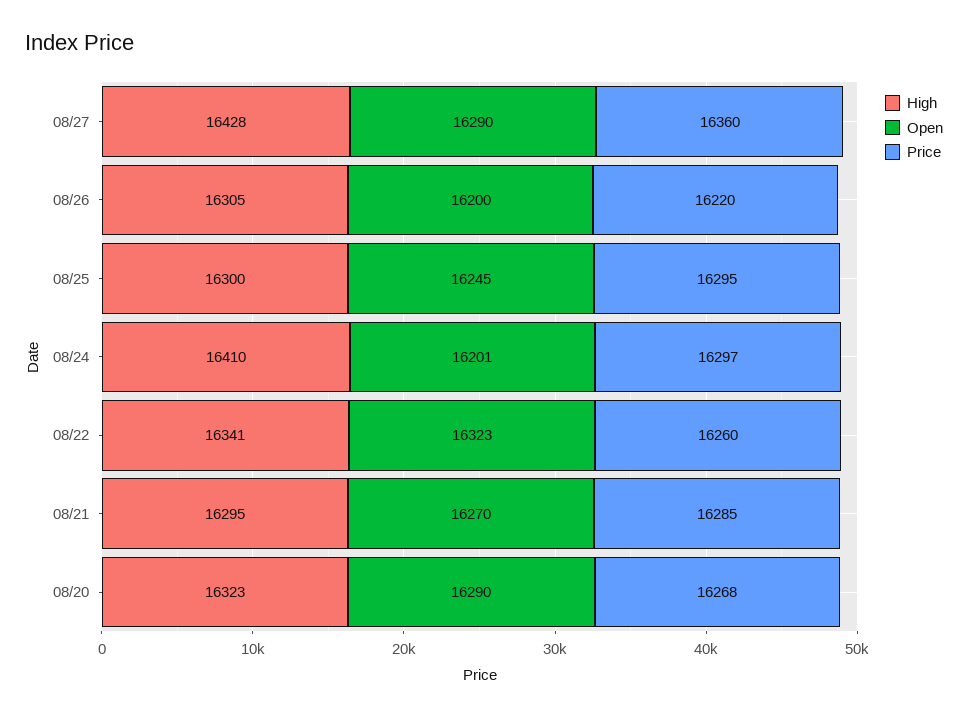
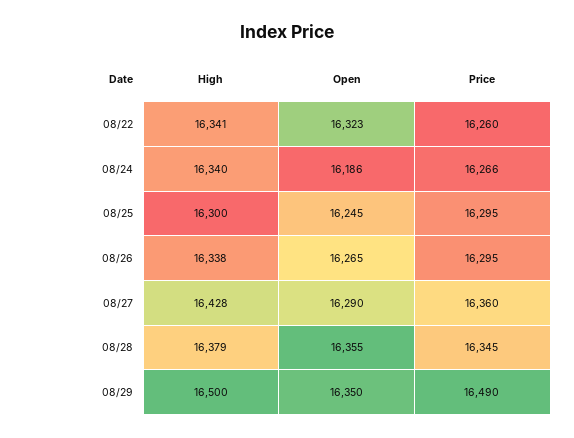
High, 08/26: 16305 -> 16338
Open, 08/26: 16200 -> 16265
Price, 08/26: 16220 -> 16295
High, 08/24: 16410 -> 16340
Open, 08/24: 16201 -> 16186
Price, 08/24: 16297 -> 16266
High, 08/21: 16295 -> none
Open, 08/21: 16270 -> none
Price, 08/21: 16285 -> none
High, 08/20: 16323 -> none
Open, 08/20: 16290 -> none
Price, 08/20: 16268 -> none
High, 08/28: none -> 16379
Open, 08/28: none -> 16355
Price, 08/28: none -> 16345
High, 08/29: none -> 16500
Open, 08/29: none -> 16350
Price, 08/29: none -> 16490

